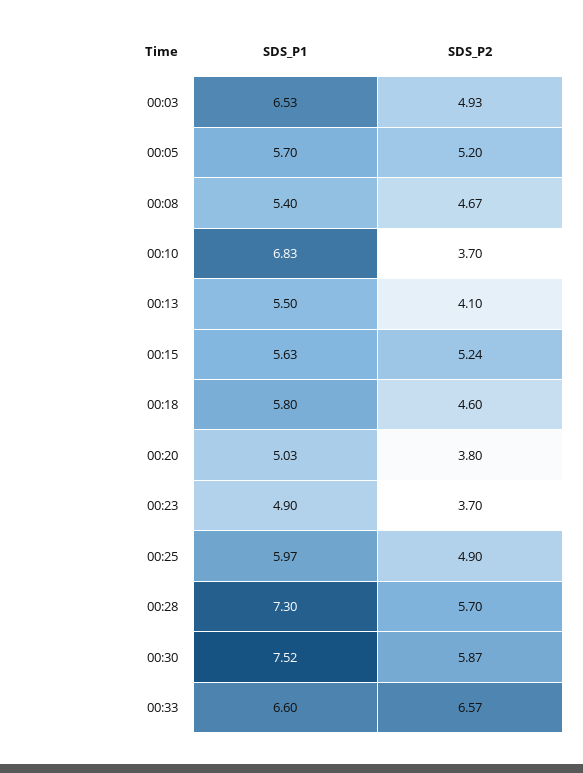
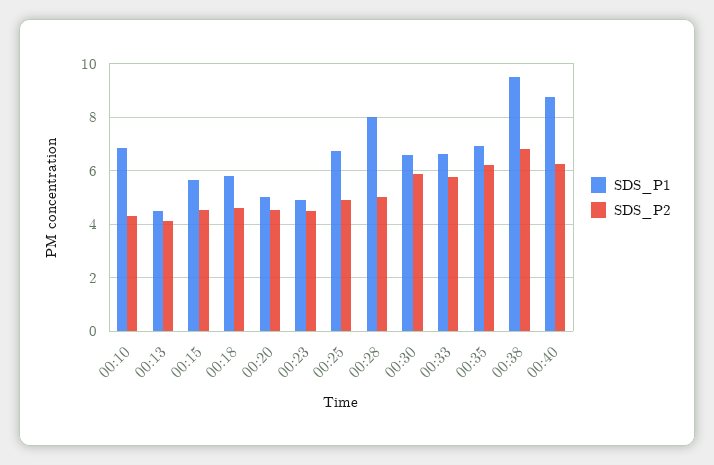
SDS_P1, 00:03: 6.53 -> none
SDS_P2, 00:03: 4.93 -> none
SDS_P1, 00:05: 5.7 -> none
SDS_P2, 00:05: 5.2 -> none
SDS_P1, 00:08: 5.4 -> none
SDS_P2, 00:08: 4.67 -> none
SDS_P2, 00:10: 3.7 -> 4.25
SDS_P1, 00:13: 5.5 -> 4.5
SDS_P2, 00:15: 5.24 -> 4.5
SDS_P2, 00:20: 3.8 -> 4.5
SDS_P2, 00:23: 3.7 -> 4.5
SDS_P1, 00:25: 5.97 -> 6.75
SDS_P1, 00:28: 7.3 -> 8
SDS_P2, 00:28: 5.7 -> 5
SDS_P1, 00:30: 7.52 -> 6.5
SDS_P2, 00:33: 6.57 -> 5.75
SDS_P1, 00:35: none -> 7
SDS_P2, 00:35: none -> 6.25
SDS_P1, 00:38: none -> 9.5
SDS_P2, 00:38: none -> 6.75
SDS_P1, 00:40: none -> 8.75
SDS_P2, 00:40: none -> 6.25

